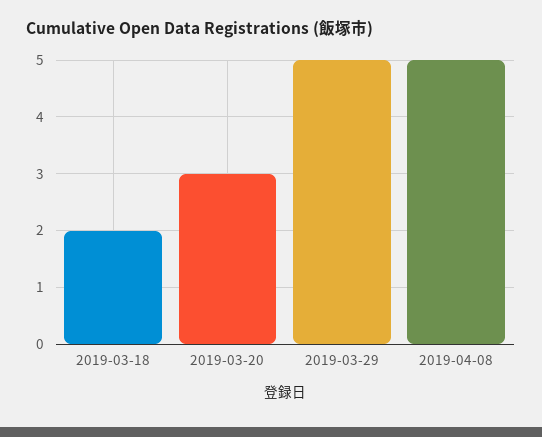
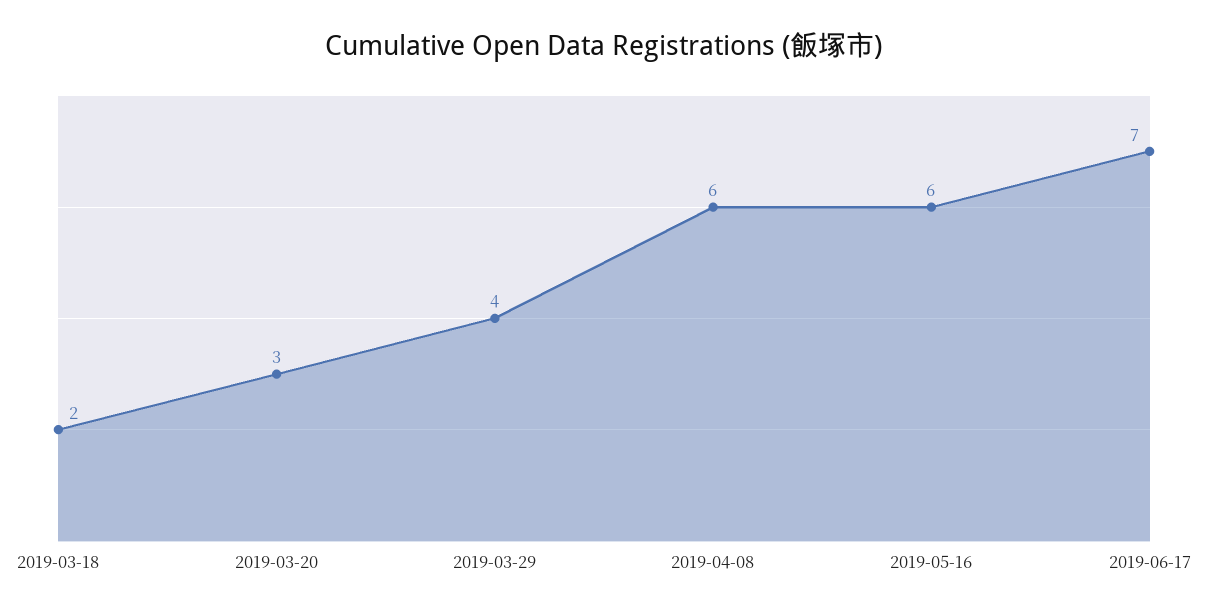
2019-03-29: 5 -> 4
2019-04-08: 5 -> 6
2019-05-16: none -> 6
2019-06-17: none -> 7

